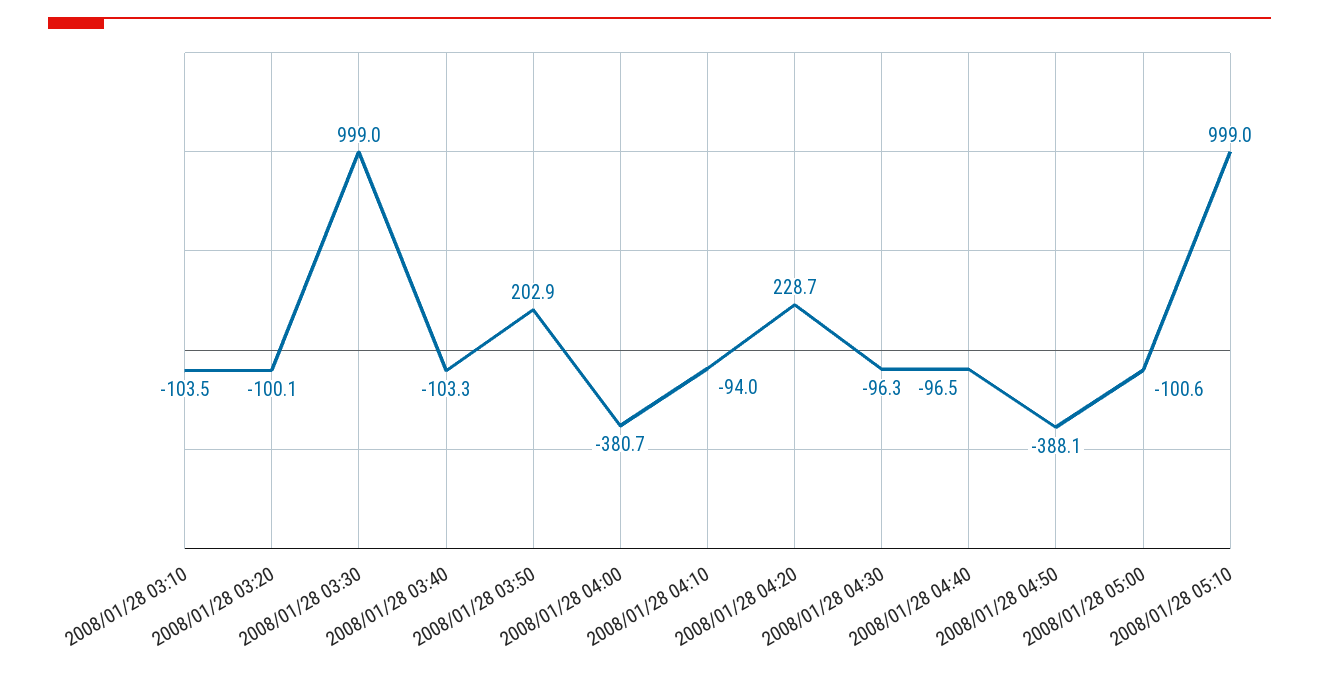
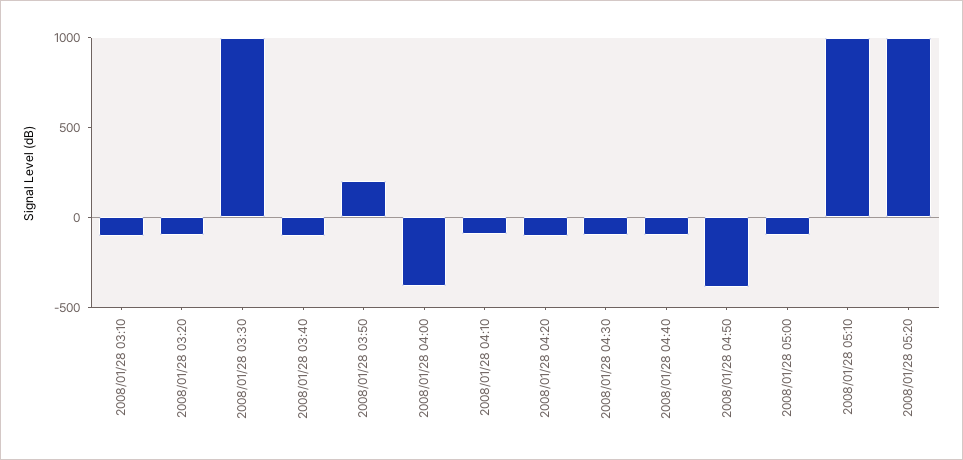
2008/01/28 04:20: 228.7 -> -100
2008/01/28 05:20: none -> 1000

